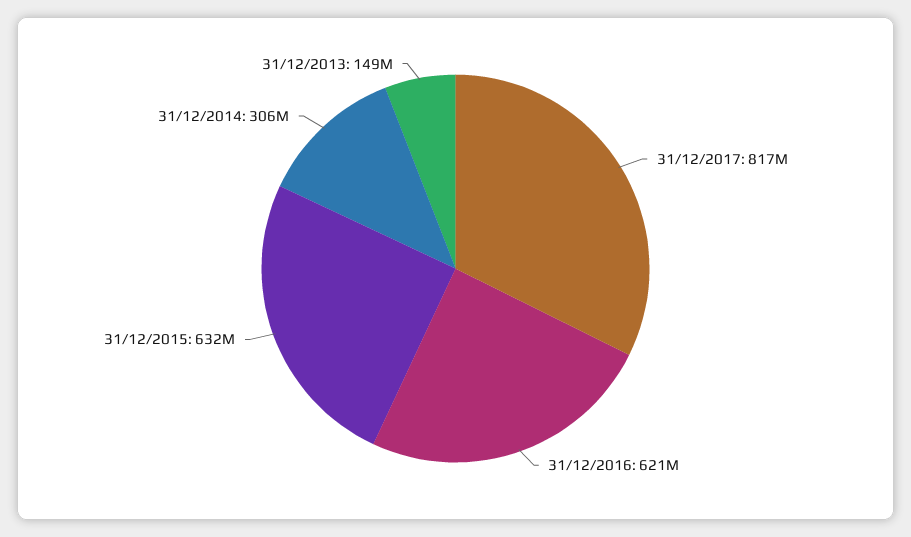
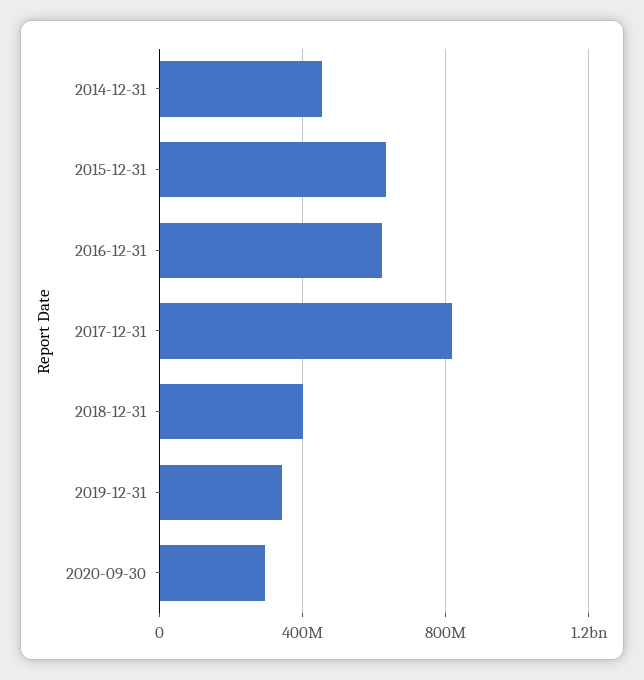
31/12/2014: 306000000 -> 450000000
31/12/2013: 149000000 -> none
2018-12-31: none -> 400000000
2019-12-31: none -> 350000000
2020-09-30: none -> 300000000

